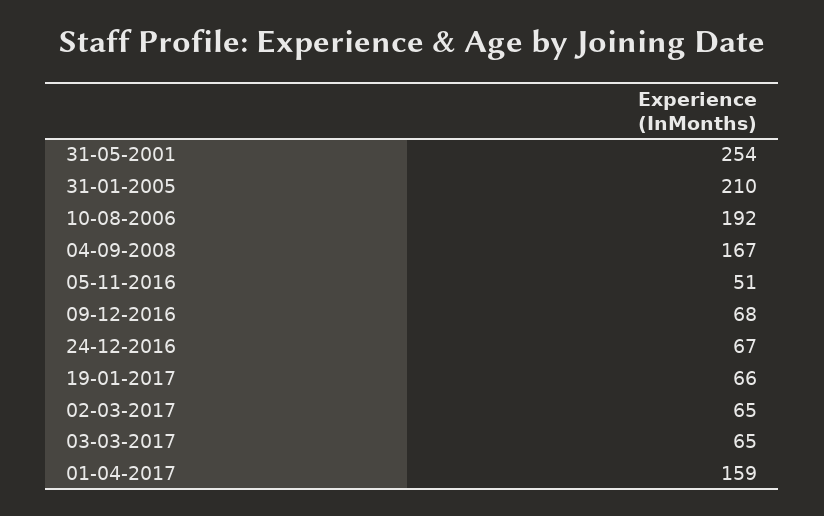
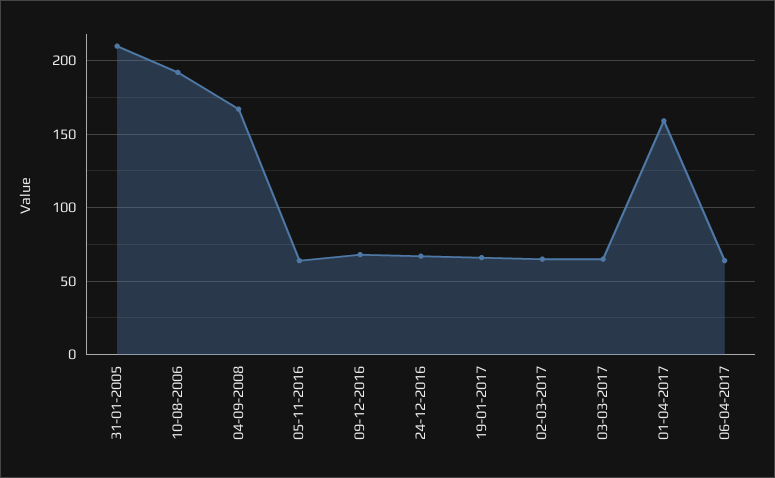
31-05-2001: 254 -> none
05-11-2016: 51 -> 65
06-04-2017: none -> 65

